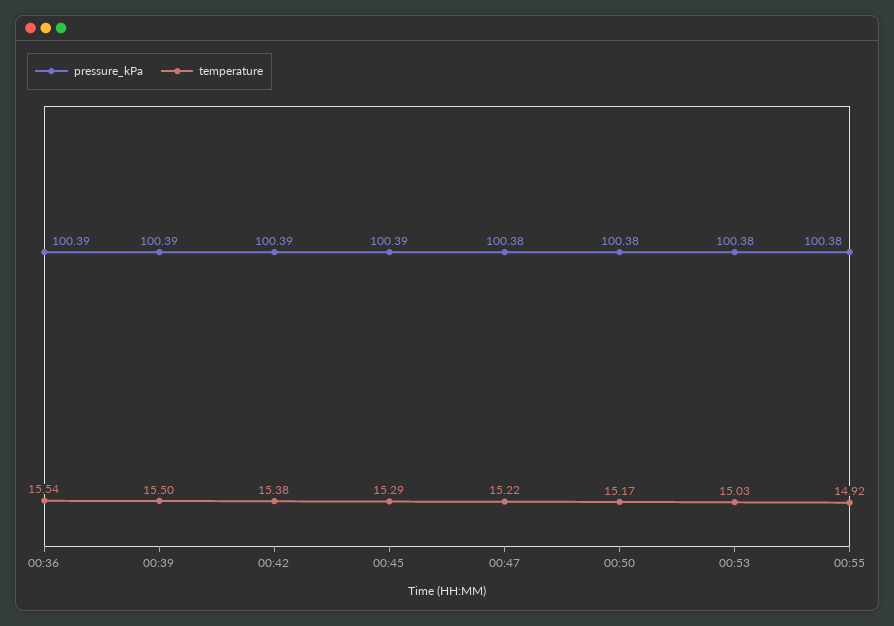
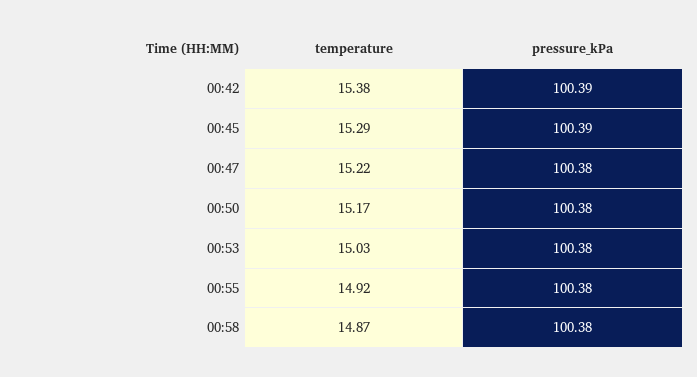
pressure_kPa, 00:36: 100.39 -> none
temperature, 00:36: 15.54 -> none
pressure_kPa, 00:39: 100.39 -> none
temperature, 00:39: 15.5 -> none
temperature, 00:58: none -> 14.87
pressure_kPa, 00:58: none -> 100.38

